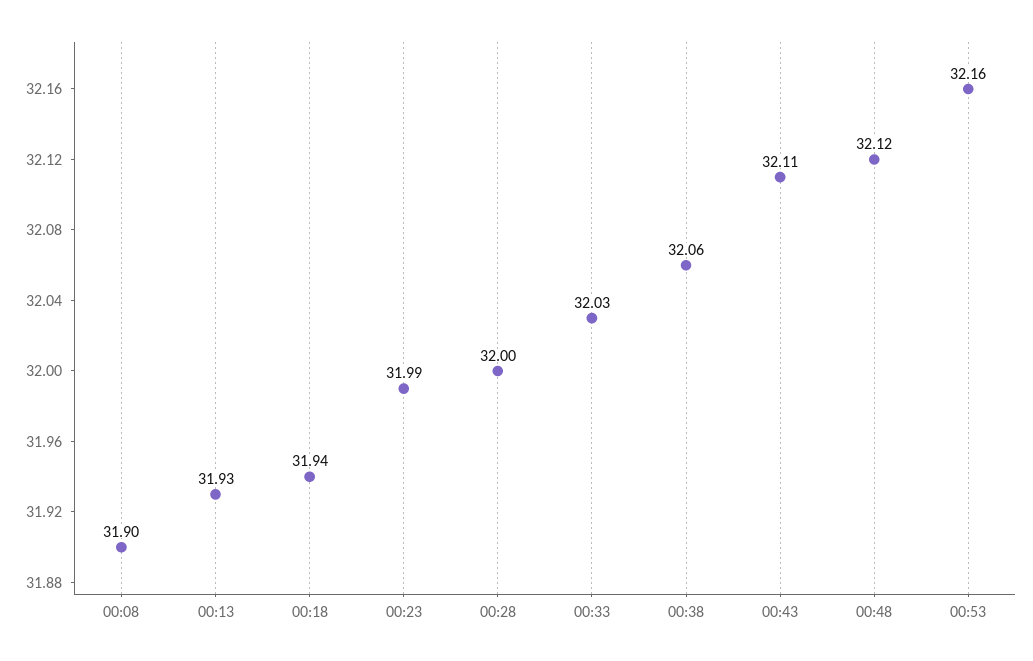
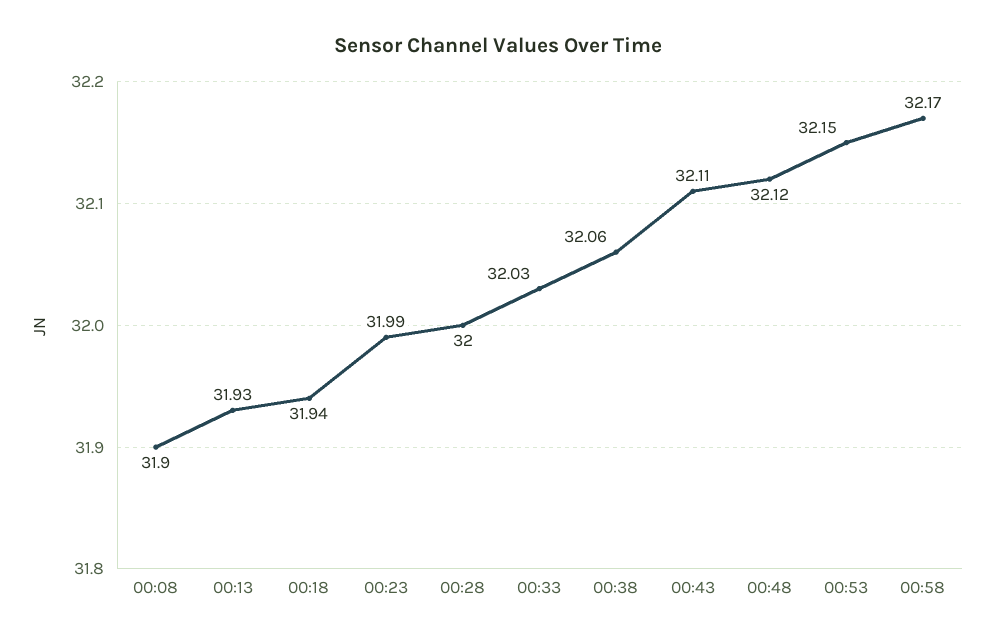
00:53: 32.16 -> 32.15
00:58: none -> 32.17

